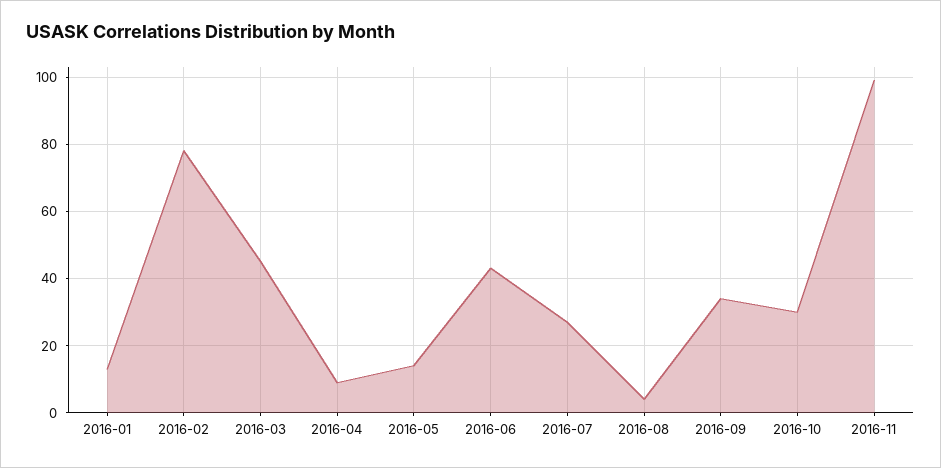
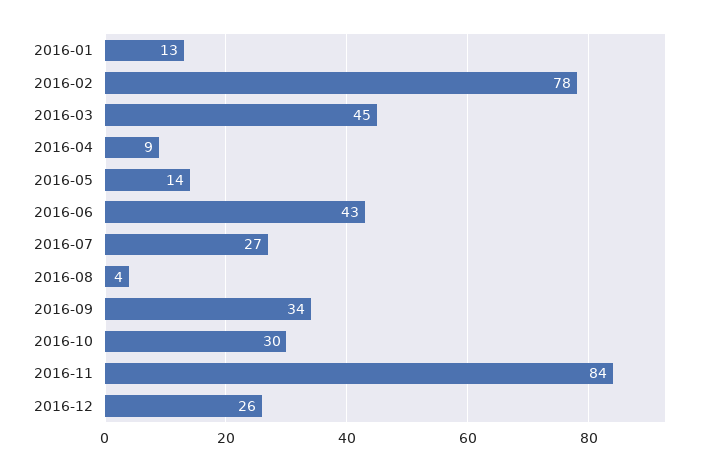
2016-11: 100 -> 84
2016-12: none -> 26

